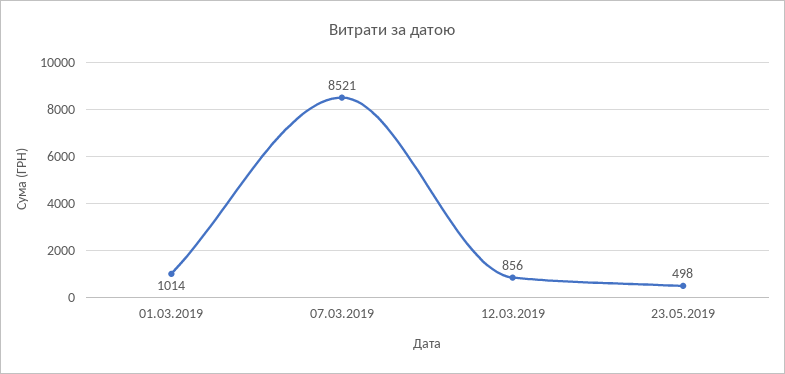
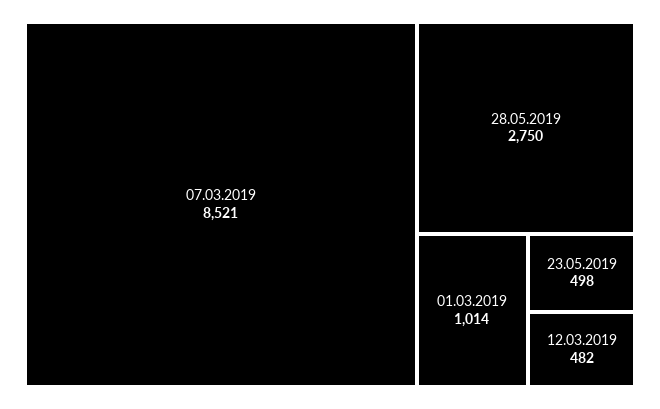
12.03.2019: 856 -> 482
28.05.2019: none -> 2750

